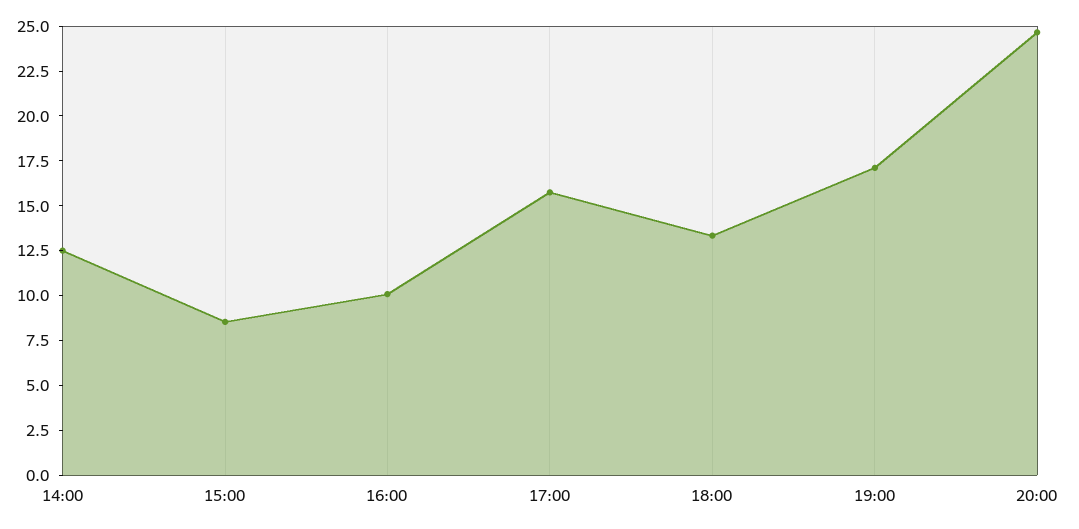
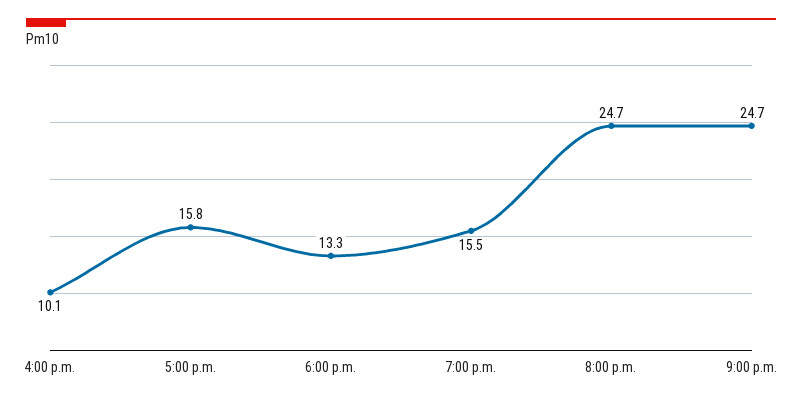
14:00: 12.5 -> none
15:00: 8.5 -> none
19:00: 17 -> 15.5
9:00 p.m.: none -> 24.7

